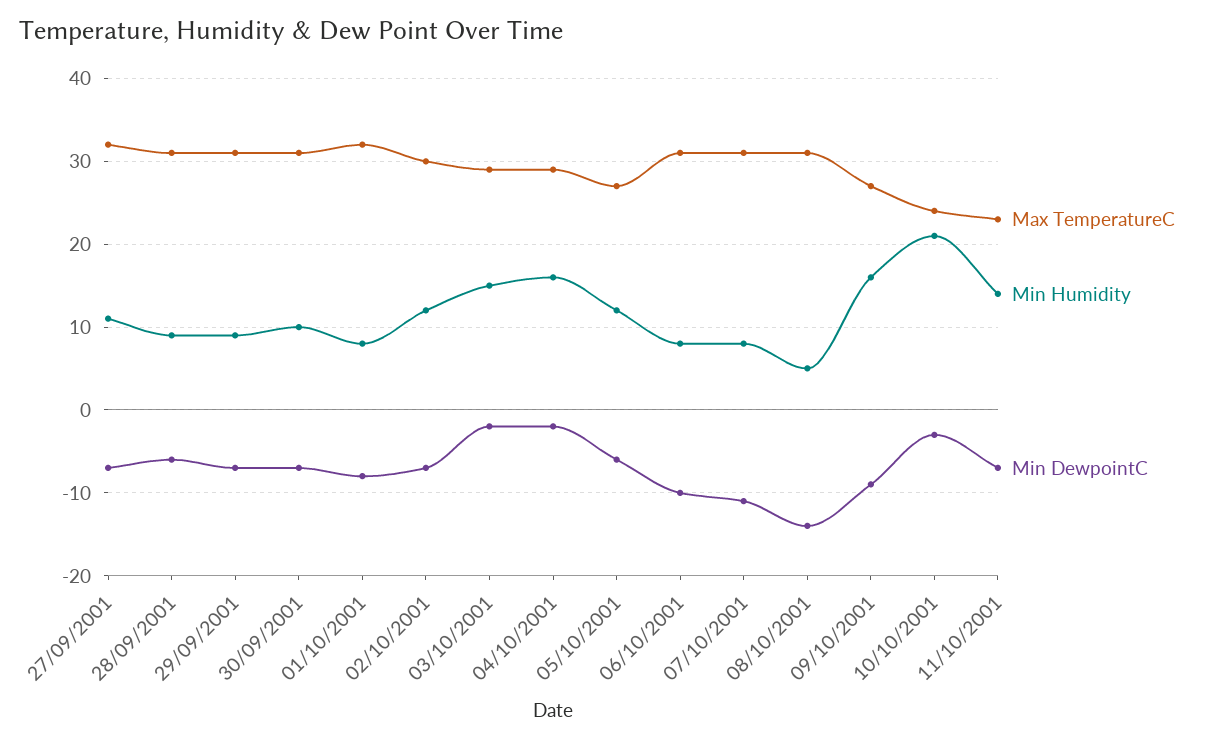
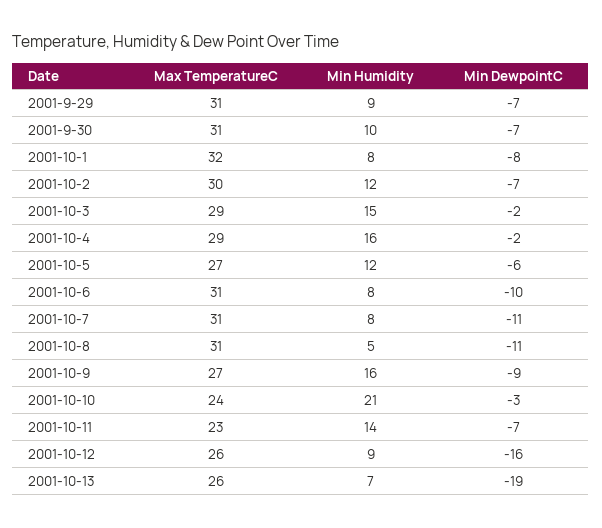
Max TemperatureC, 27/09/2001: 32 -> none
Min Humidity, 27/09/2001: 11 -> none
Min DewpointC, 27/09/2001: -7 -> none
Max TemperatureC, 28/09/2001: 31 -> none
Min Humidity, 28/09/2001: 9 -> none
Min DewpointC, 28/09/2001: -6 -> none
Min DewpointC, 08/10/2001: -14 -> -11
Max TemperatureC, 2001-10-12: none -> 26
Min Humidity, 2001-10-12: none -> 9
Min DewpointC, 2001-10-12: none -> -16
Max TemperatureC, 2001-10-13: none -> 26
Min Humidity, 2001-10-13: none -> 7
Min DewpointC, 2001-10-13: none -> -19

